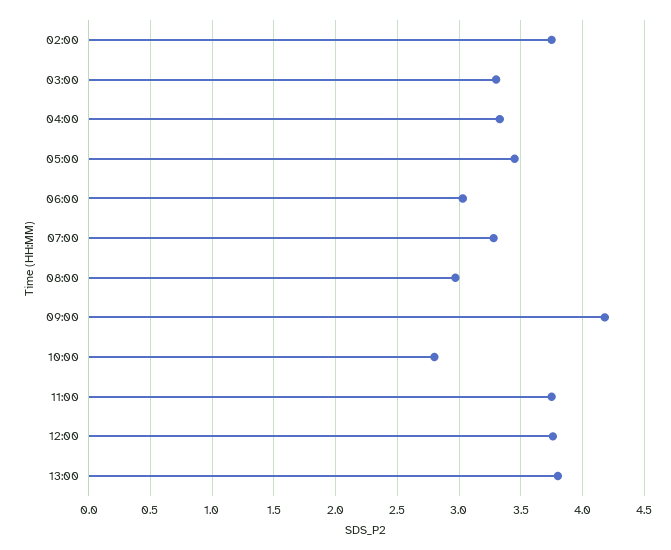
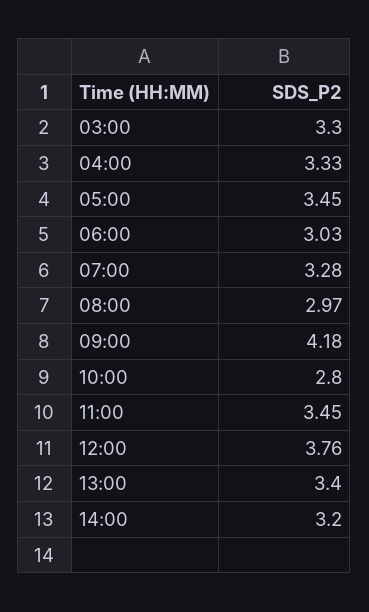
02:00: 3.75 -> none
11:00: 3.75 -> 3.45
13:00: 3.8 -> 3.4
14:00: none -> 3.2

